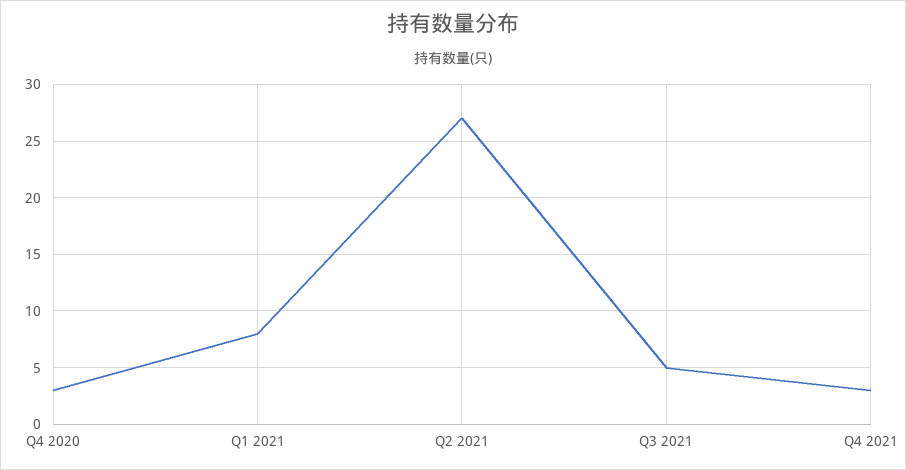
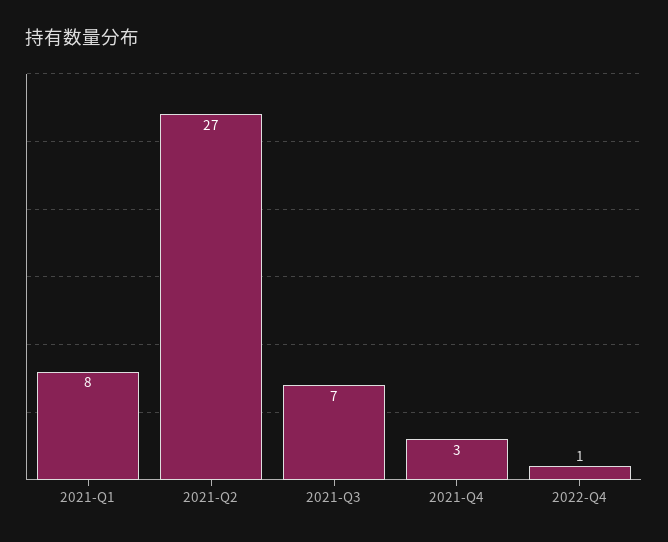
Q4 2020: 3 -> none
Q3 2021: 5 -> 7
2022-Q4: none -> 1

